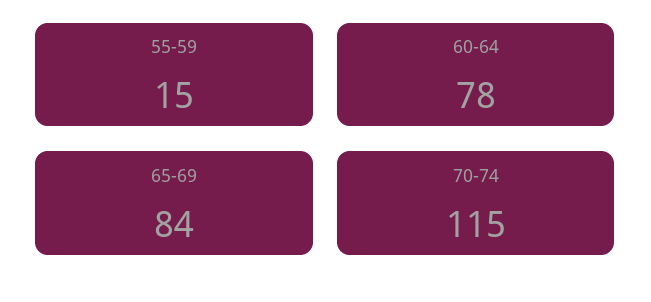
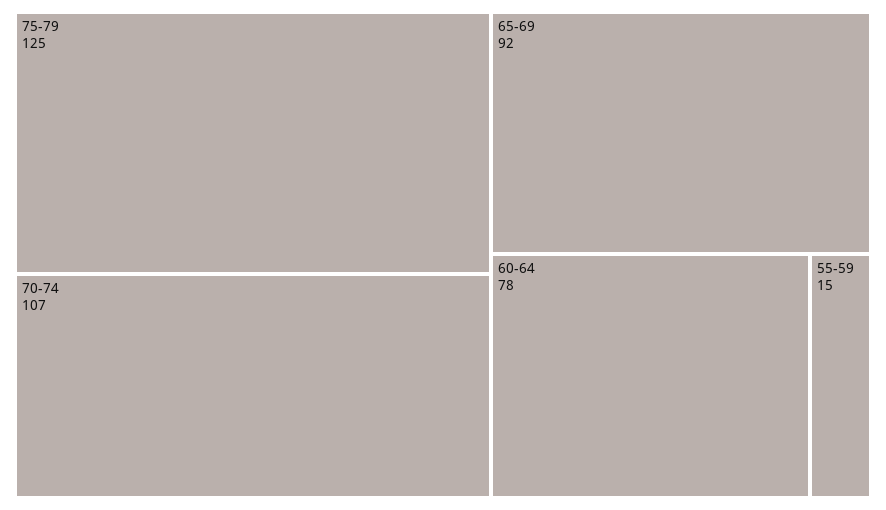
65-69: 84 -> 92
70-74: 115 -> 107
75-79: none -> 125

